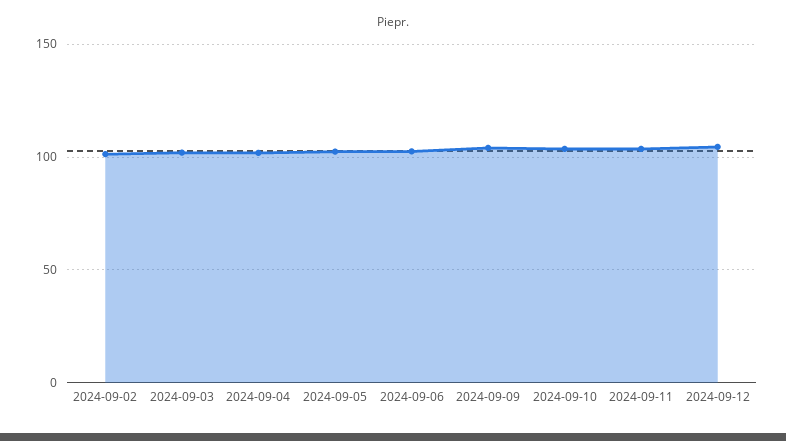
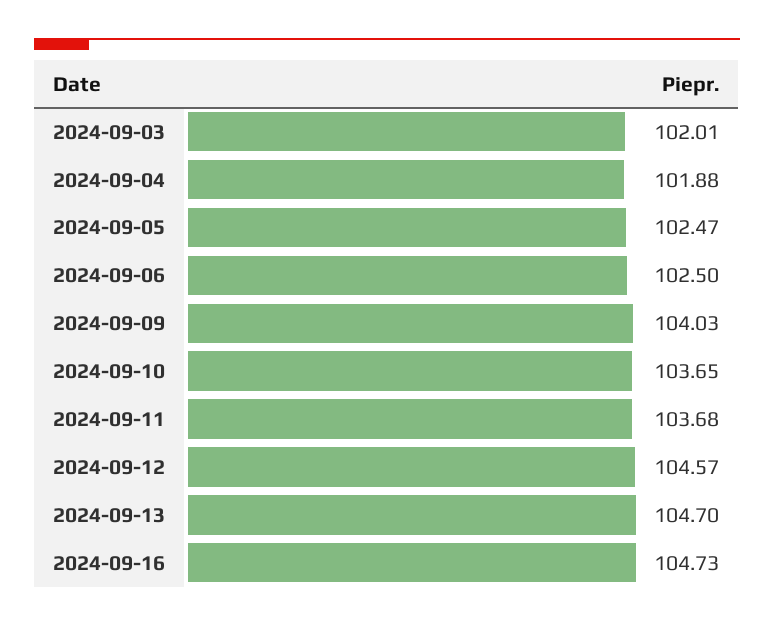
2024-09-02: 100 -> none
2024-09-13: none -> 104.7
2024-09-16: none -> 104.73

